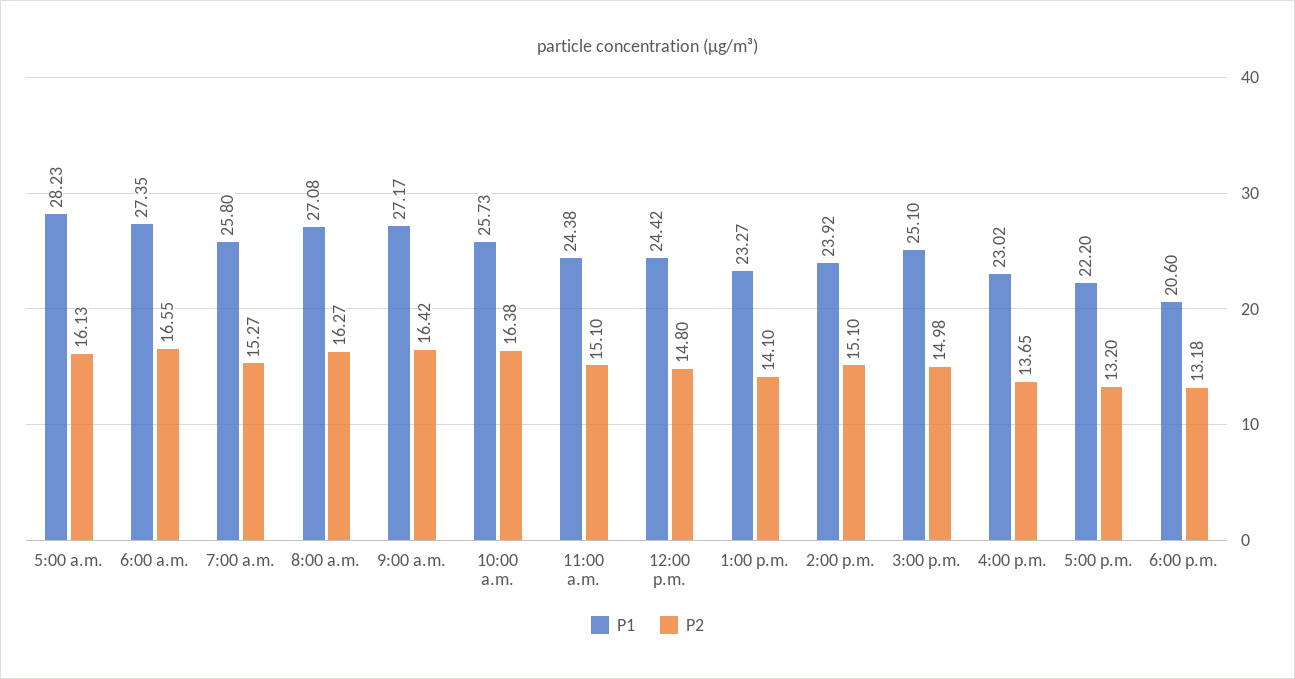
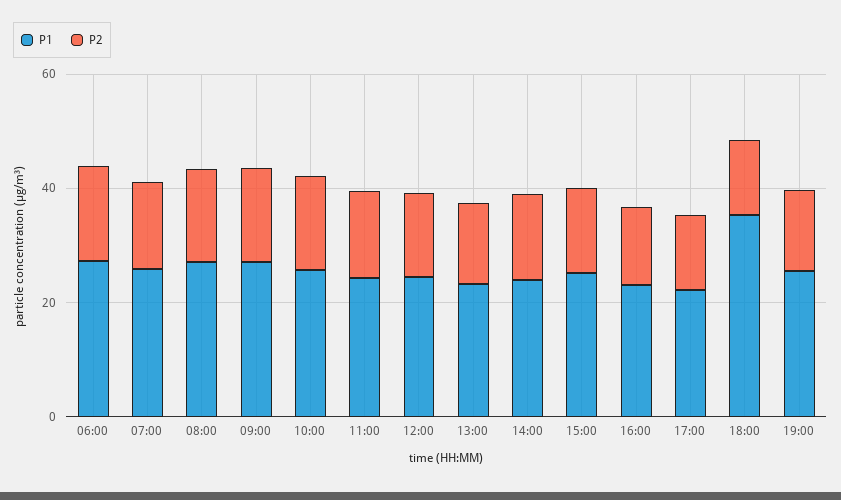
P1, 5:00 a.m.: 28.23 -> none
P2, 5:00 a.m.: 16.13 -> none
P1, 6:00 p.m.: 20.6 -> 35
P1, 19:00: none -> 25
P2, 19:00: none -> 15

